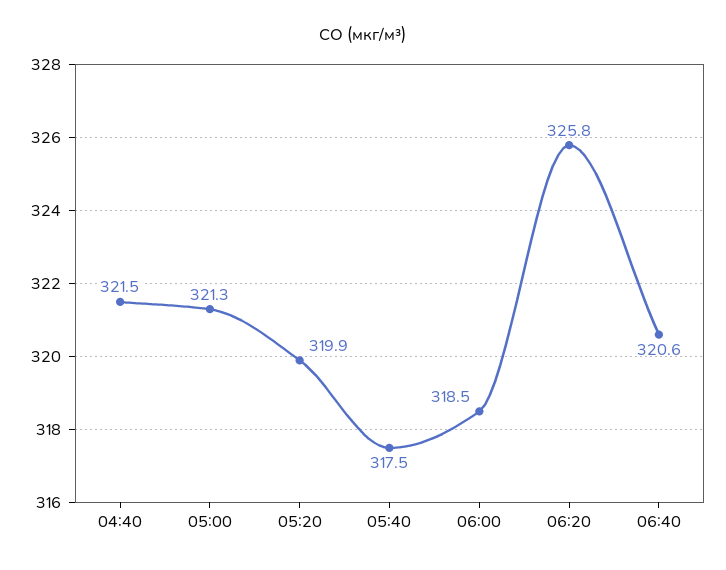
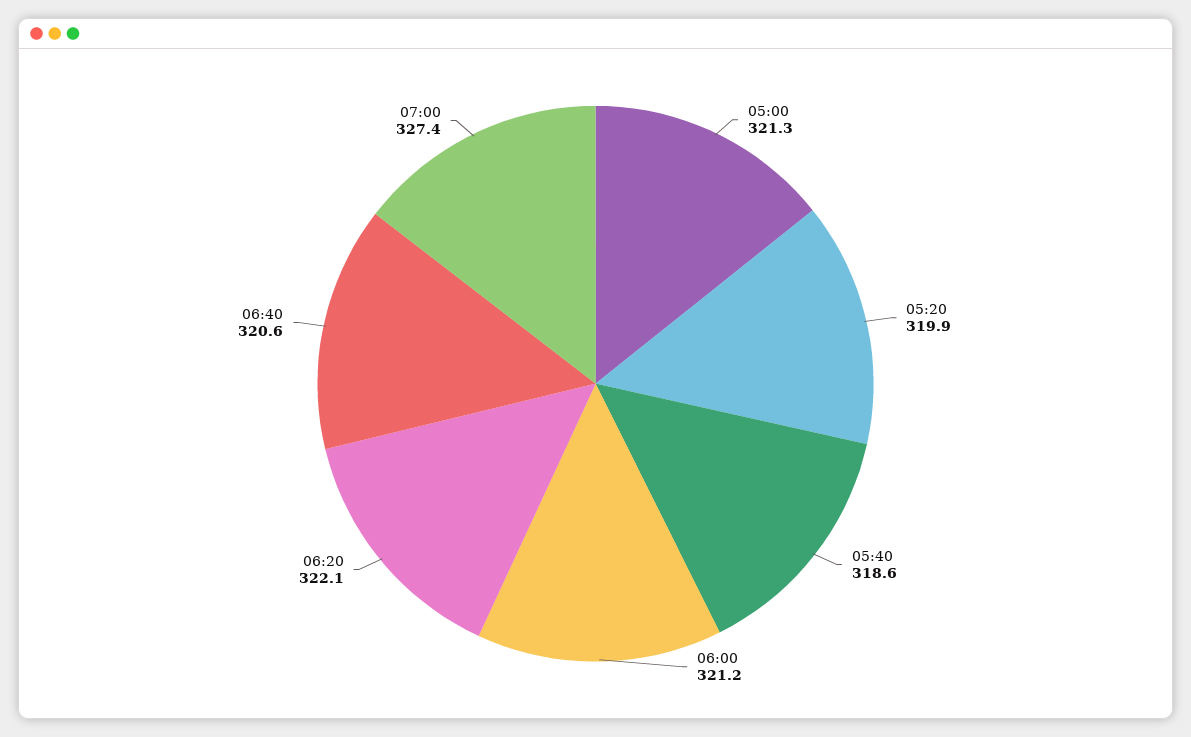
04:40: 321.5 -> none
05:40: 317.5 -> 318.6
06:00: 318.5 -> 321.2
06:20: 325.8 -> 322.1
07:00: none -> 327.4

